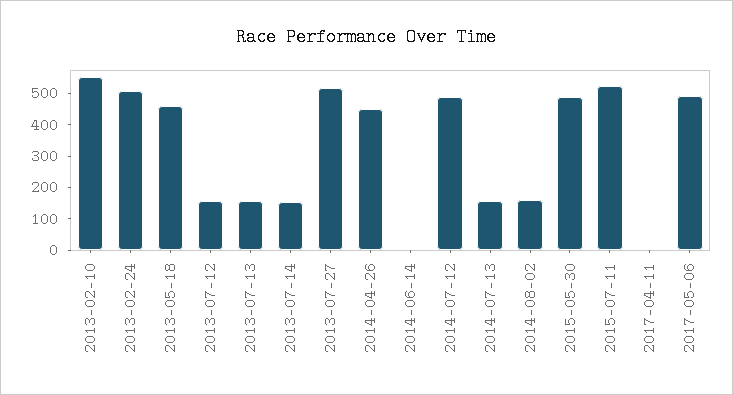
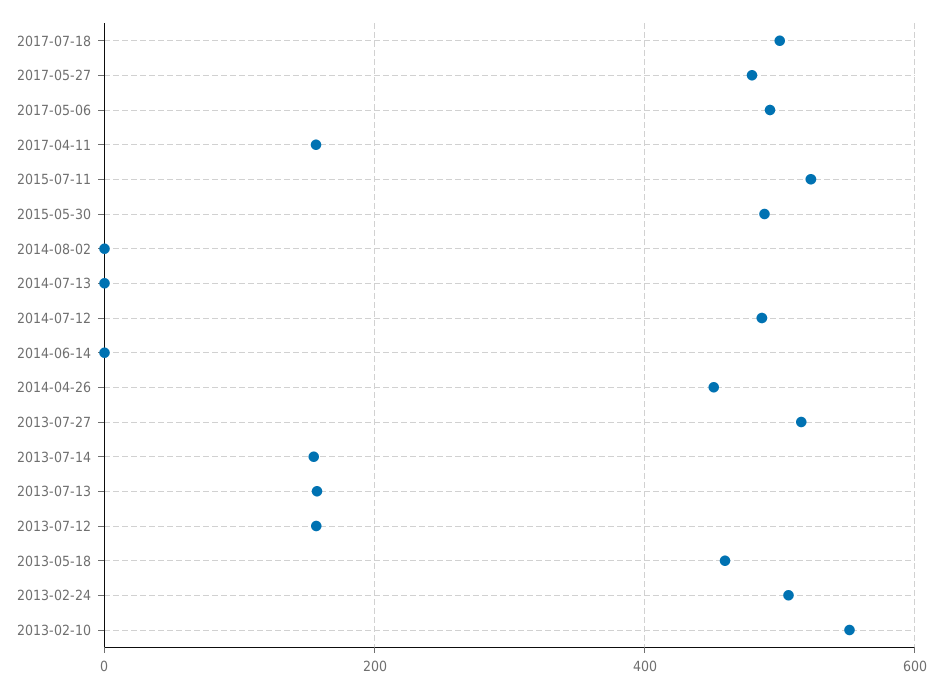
2014-07-13: 150 -> 0
2014-08-02: 150 -> 0
2017-04-11: 0 -> 160
2017-07-18: none -> 500
2017-05-27: none -> 480

